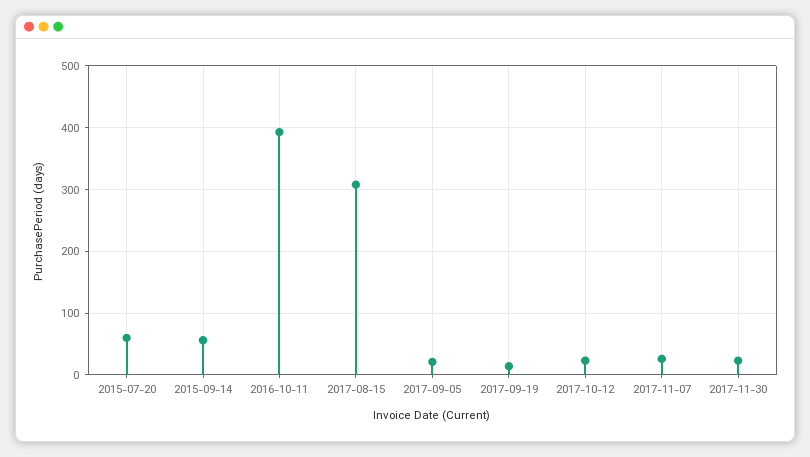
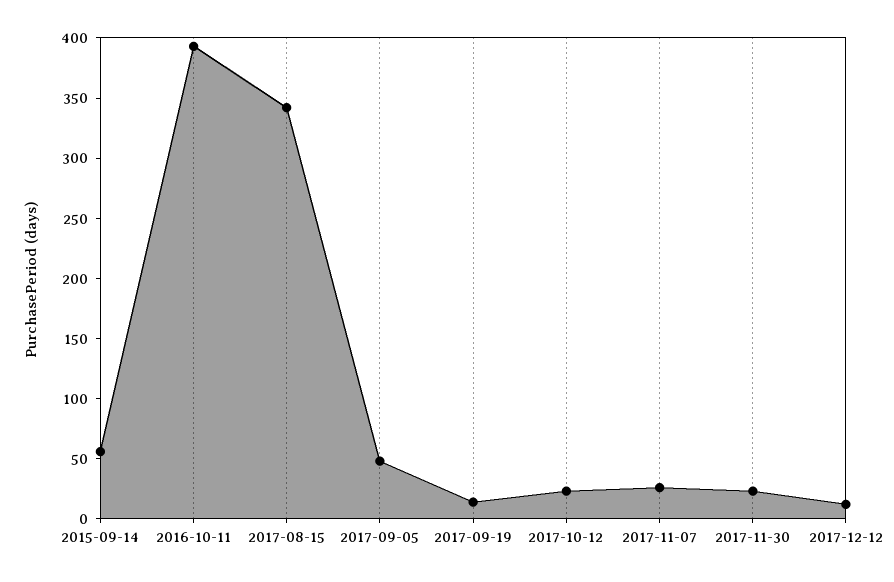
2015-07-20: 60 -> none
2017-08-15: 310 -> 340
2017-09-05: 20 -> 50
2017-12-12: none -> 10

